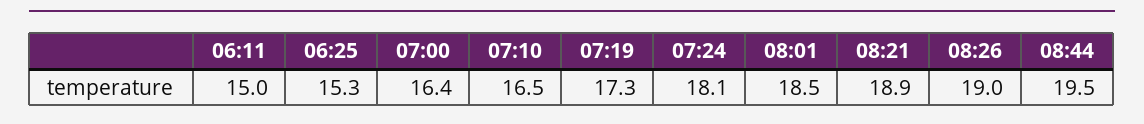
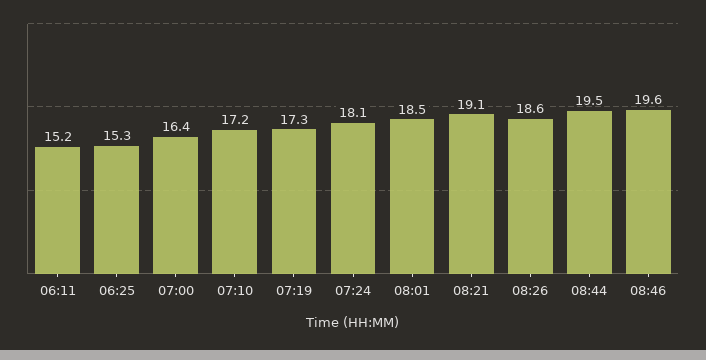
06:11: 15 -> 15.2
07:10: 16.5 -> 17.2
08:21: 18.9 -> 19.1
08:26: 19 -> 18.6
08:46: none -> 19.6

